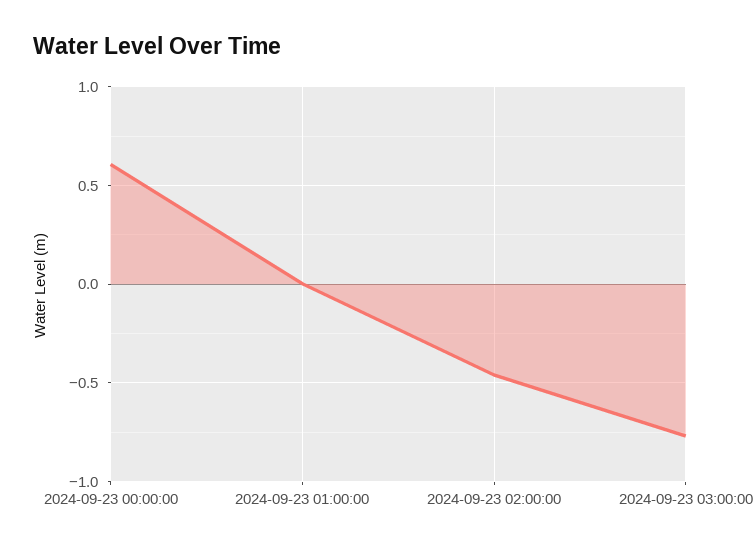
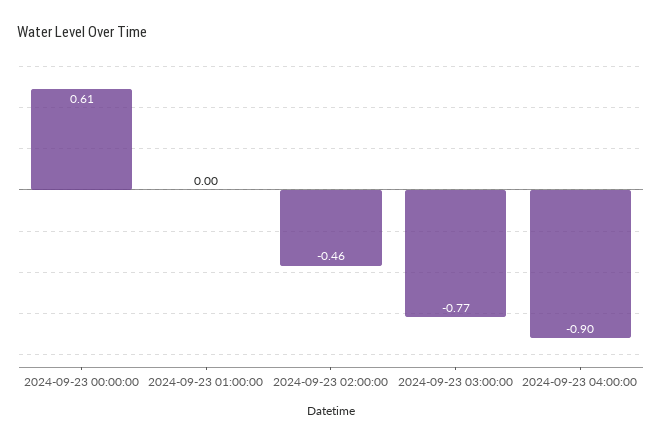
2024-09-23 04:00:00: none -> -0.9

